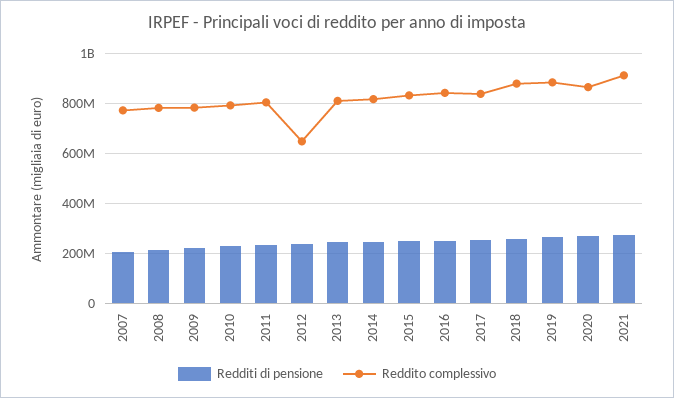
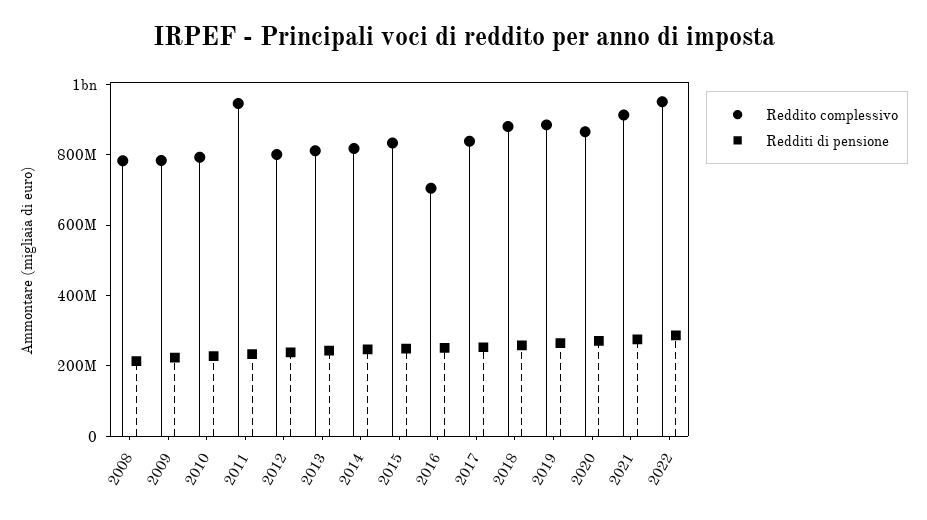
Redditi di pensione, 2007: 200000000 -> none
Reddito complessivo, 2007: 775000000 -> none
Reddito complessivo, 2011: 800000000 -> 950000000
Reddito complessivo, 2012: 650000000 -> 800000000
Reddito complessivo, 2016: 850000000 -> 700000000
Reddito complessivo, 2022: none -> 950000000
Redditi di pensione, 2022: none -> 300000000

